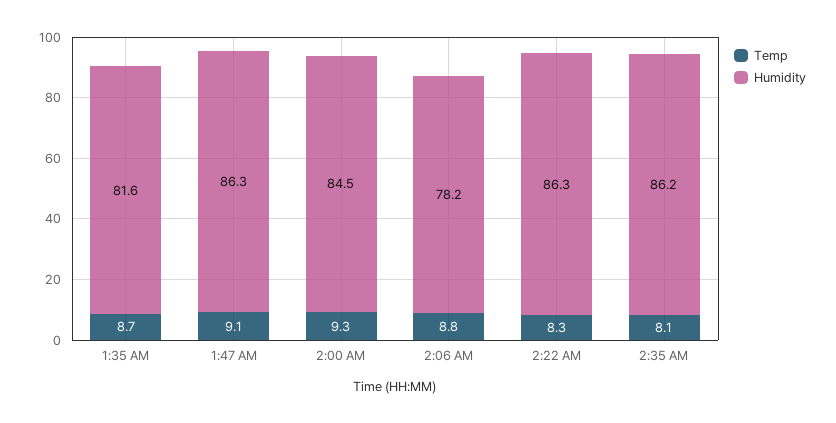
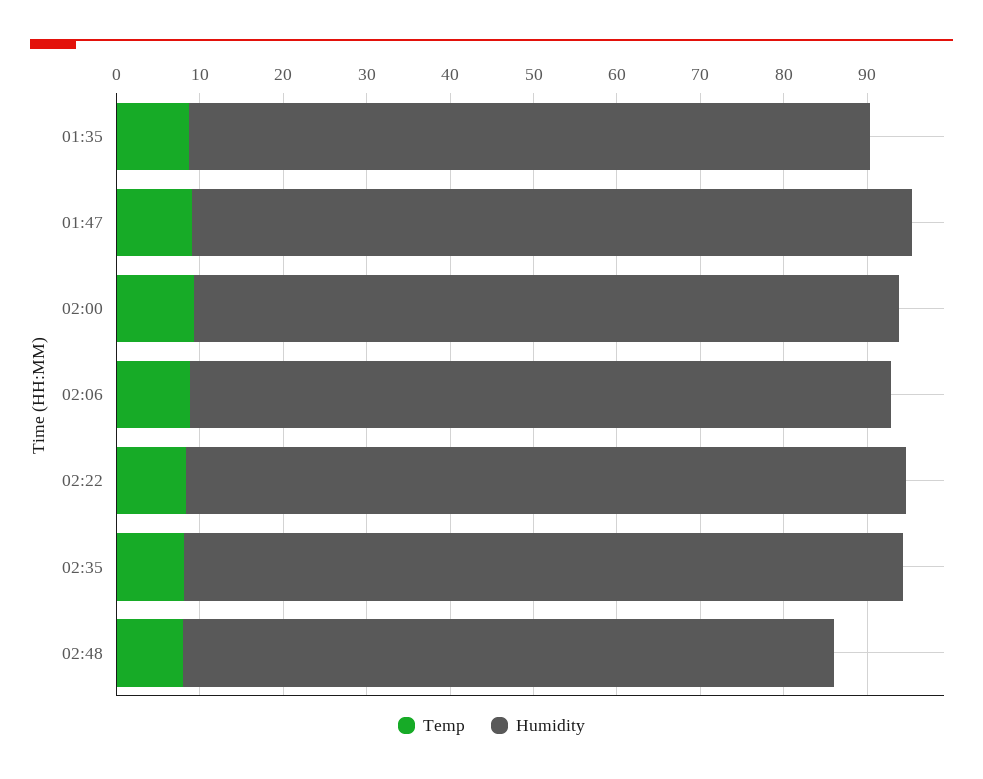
Humidity, 2:06 AM: 78.2 -> 84
Temp, 02:48: none -> 8
Humidity, 02:48: none -> 78

